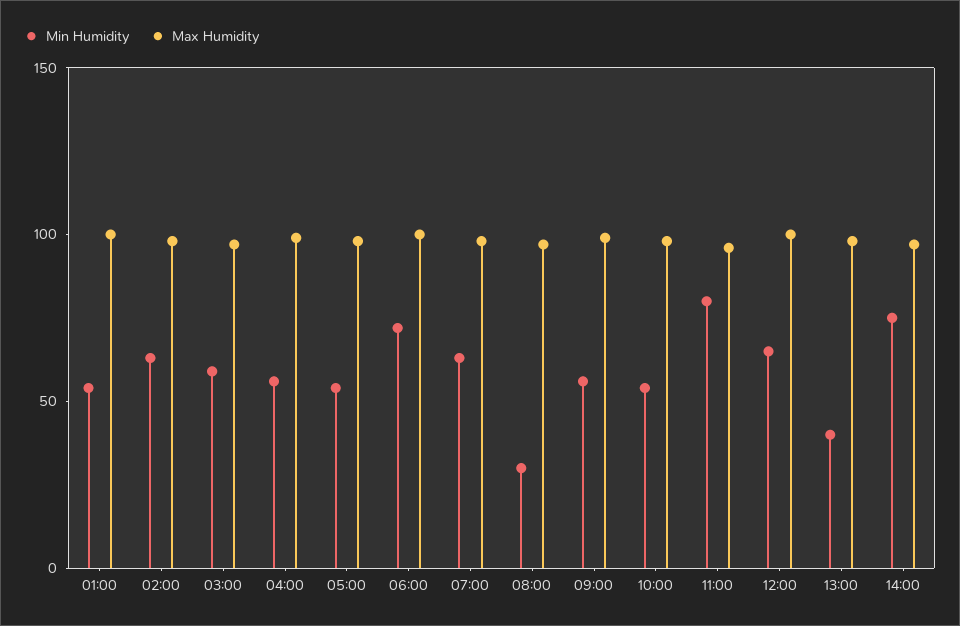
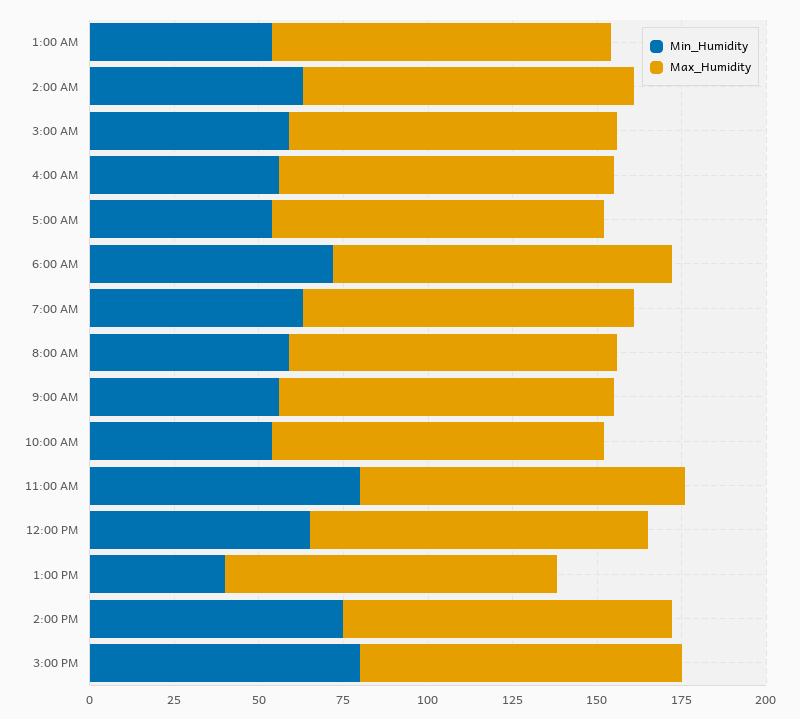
Min Humidity, 08:00: 30 -> 60
Min Humidity, 3:00 PM: none -> 80
Max Humidity, 3:00 PM: none -> 95

